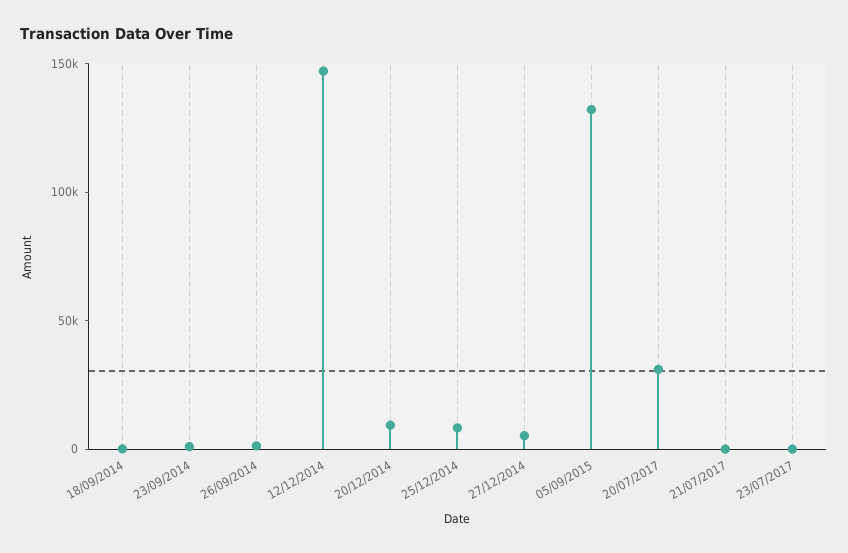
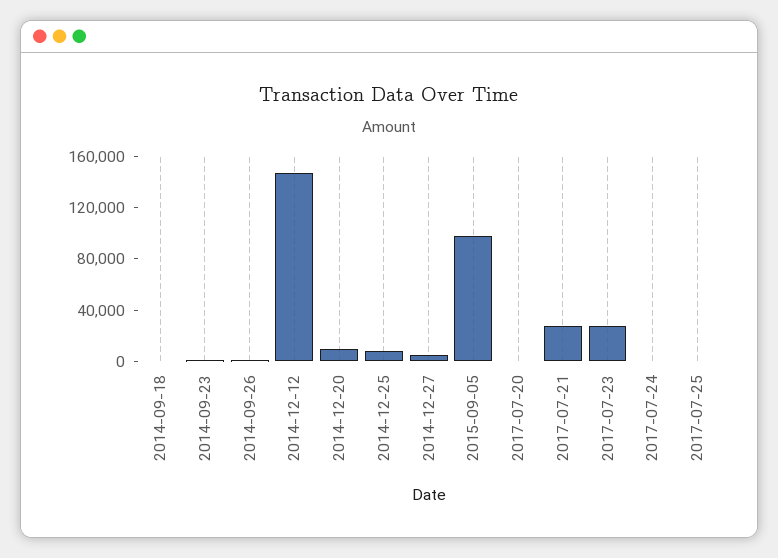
05/09/2015: 130000 -> 100000
20/07/2017: 30000 -> 0
21/07/2017: 0 -> 30000
23/07/2017: 0 -> 30000
2017-07-24: none -> 0
2017-07-25: none -> 0

